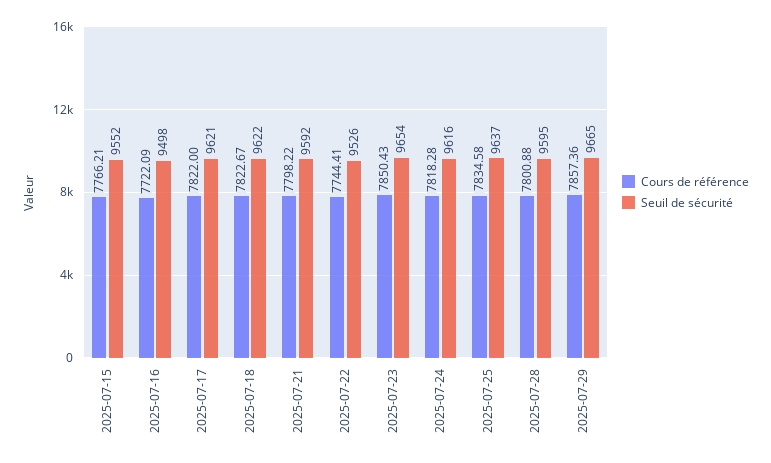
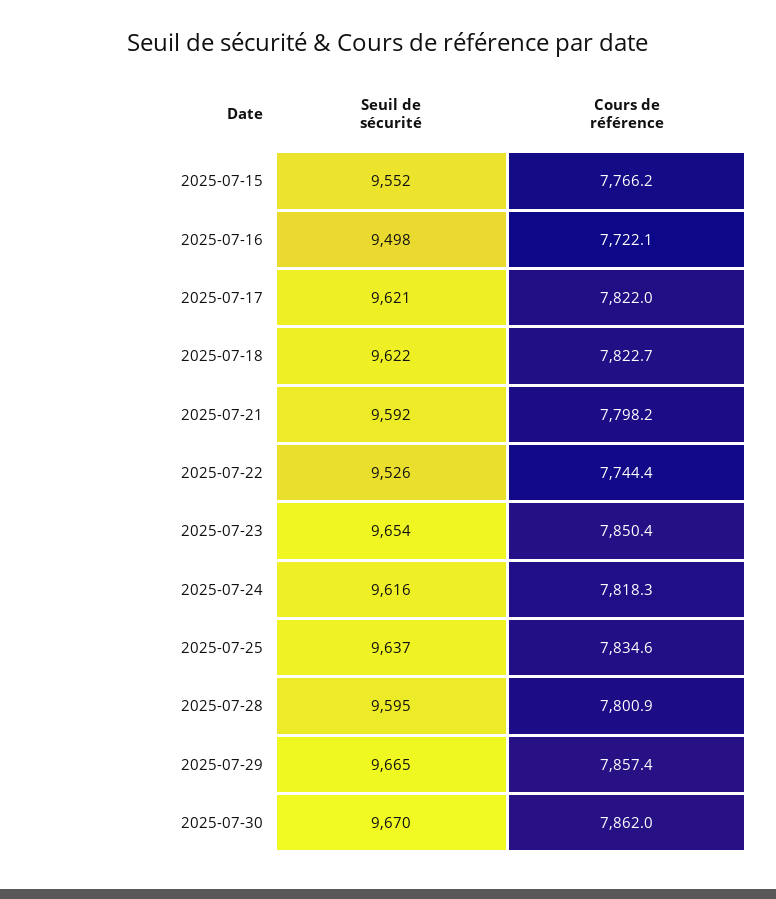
Seuil de sécurité, 2025-07-30: none -> 9670
Cours de référence, 2025-07-30: none -> 7862

